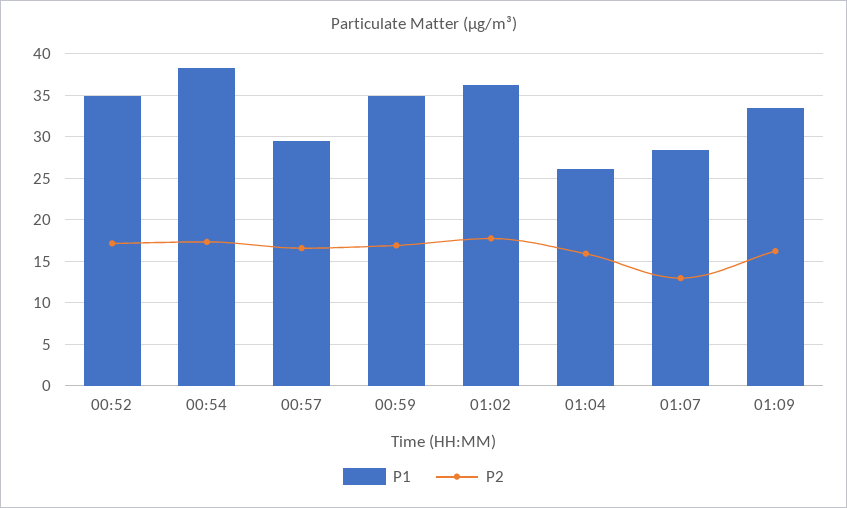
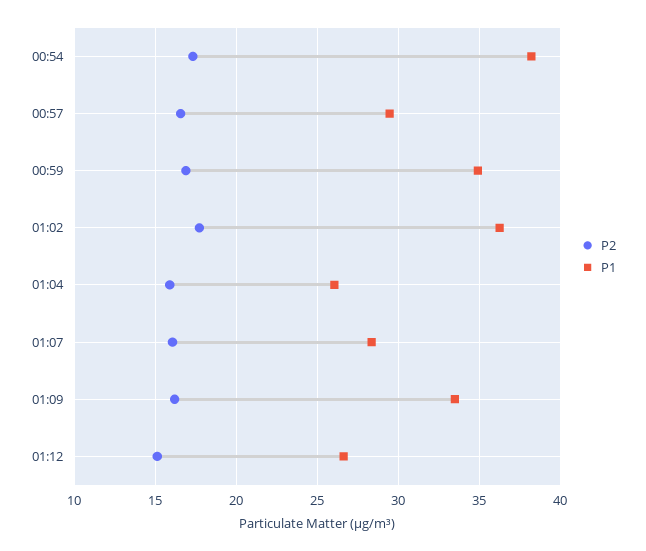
P1, 00:52: 35 -> none
P2, 00:52: 17 -> none
P2, 01:07: 13 -> 16
P2, 01:12: none -> 15
P1, 01:12: none -> 26.5

